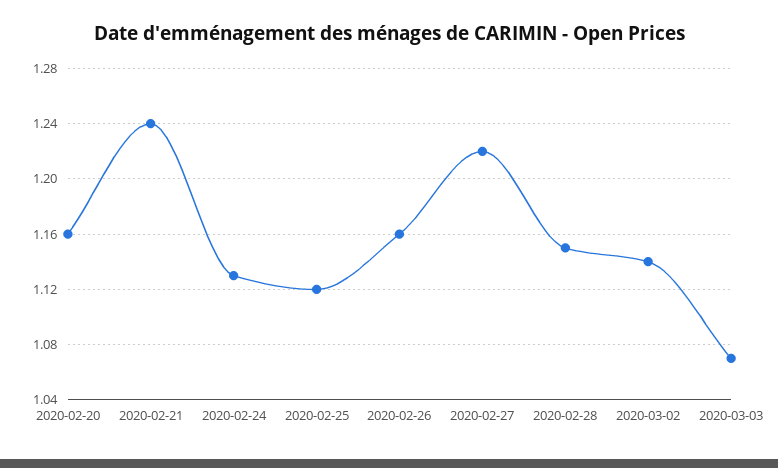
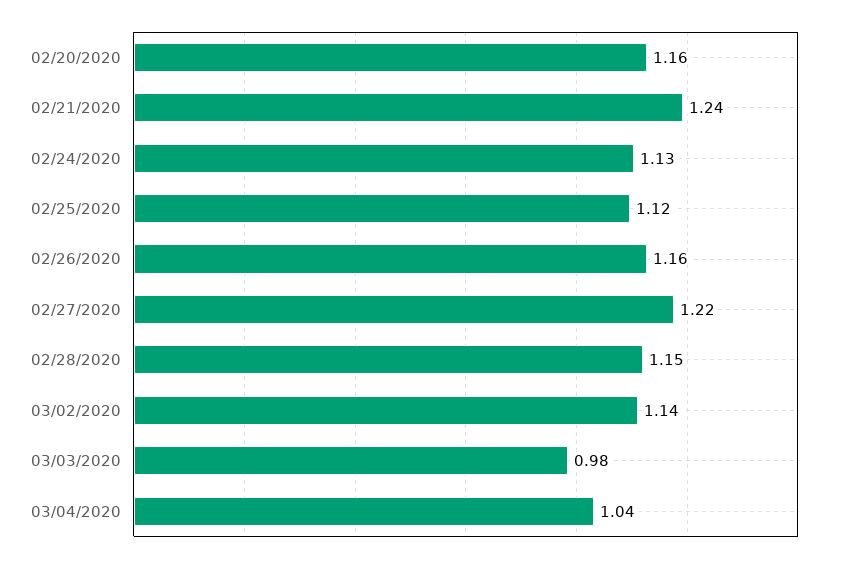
2020-03-03: 1.07 -> 0.98
03/04/2020: none -> 1.04

